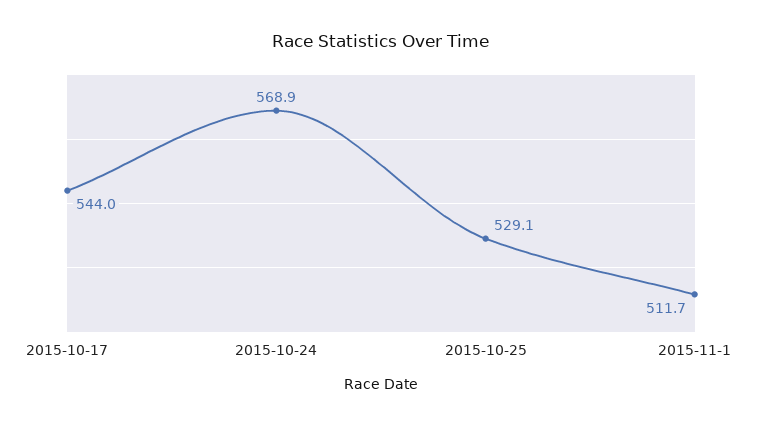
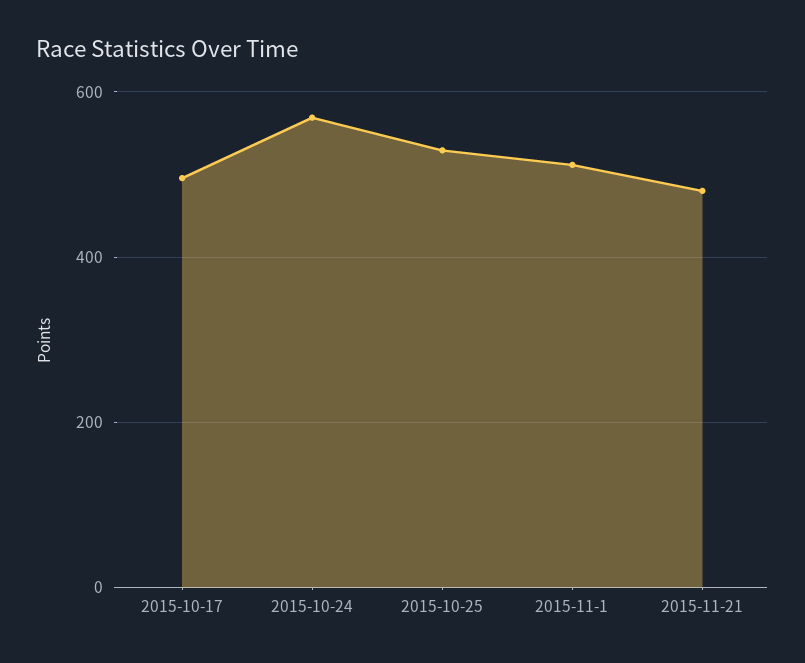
2015-10-17: 544 -> 500
2015-11-21: none -> 480

